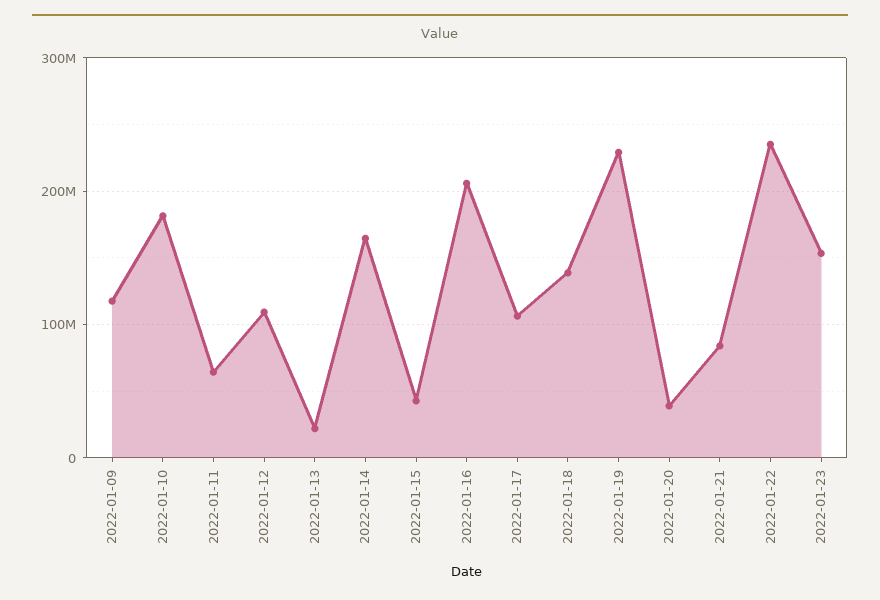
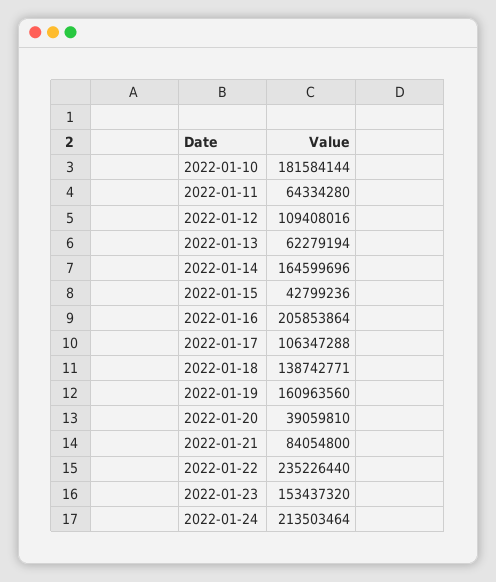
2022-01-09: 120000000 -> none
2022-01-13: 20000000 -> 62279194
2022-01-19: 230000000 -> 160963560
2022-01-24: none -> 213503464

